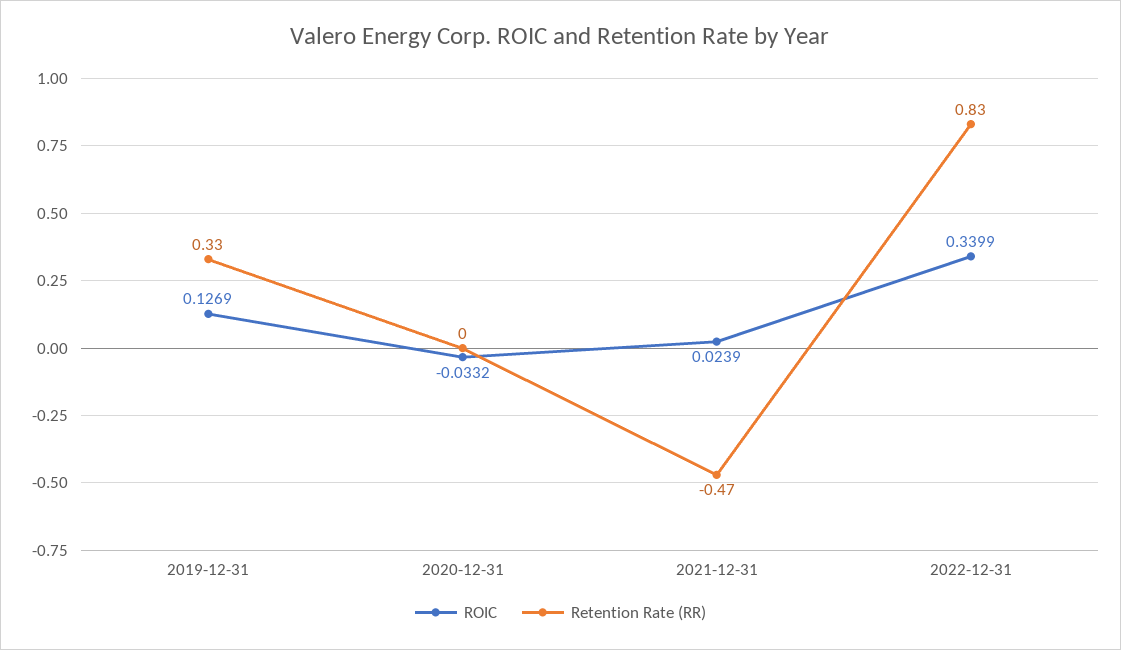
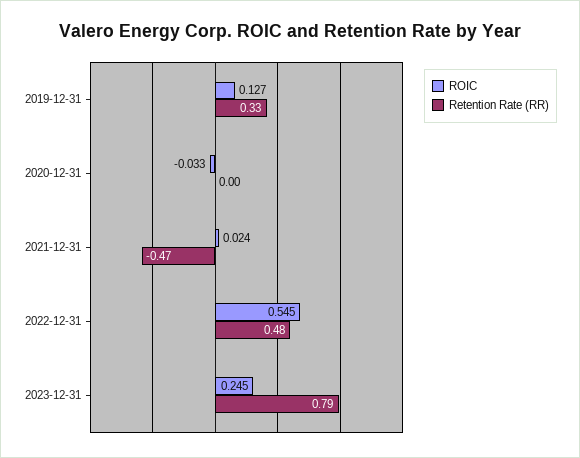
ROIC, 2022-12-31: 0.3399 -> 0.545
Retention Rate (RR), 2022-12-31: 0.83 -> 0.48
ROIC, 2023-12-31: none -> 0.245
Retention Rate (RR), 2023-12-31: none -> 0.79

